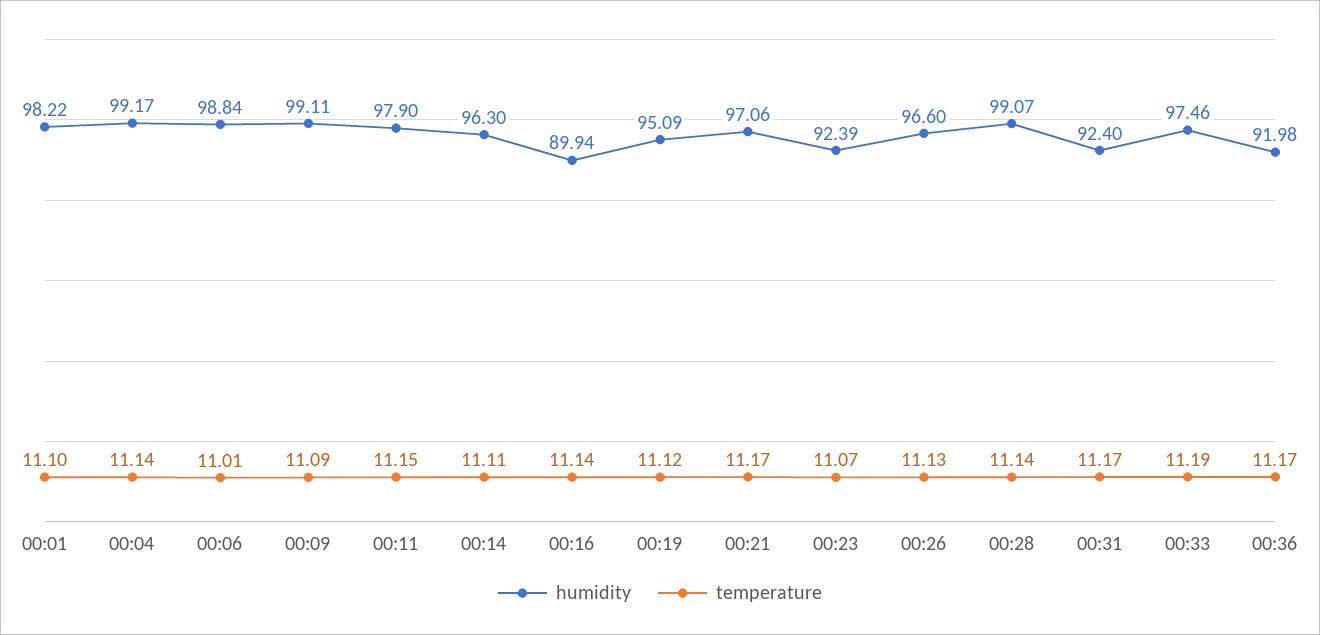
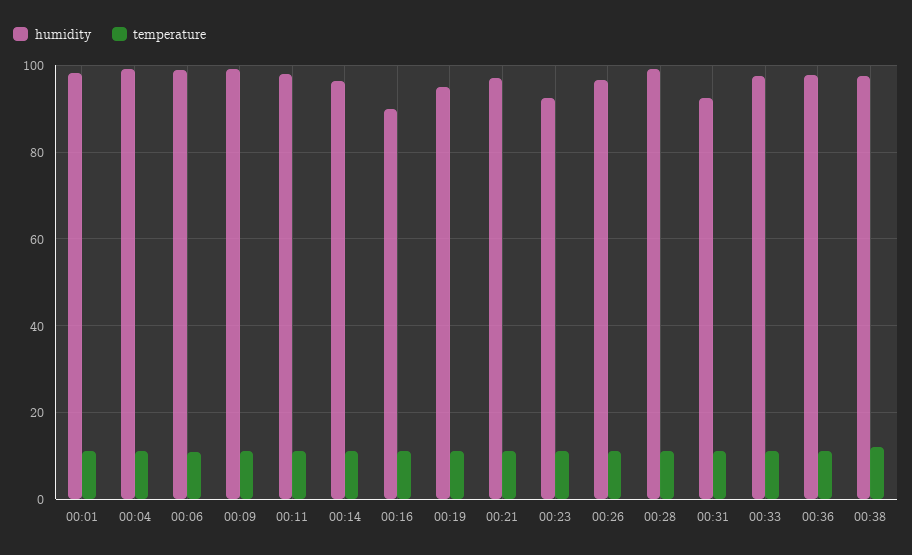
humidity, 00:36: 91.98 -> 98
humidity, 00:38: none -> 98
temperature, 00:38: none -> 12

